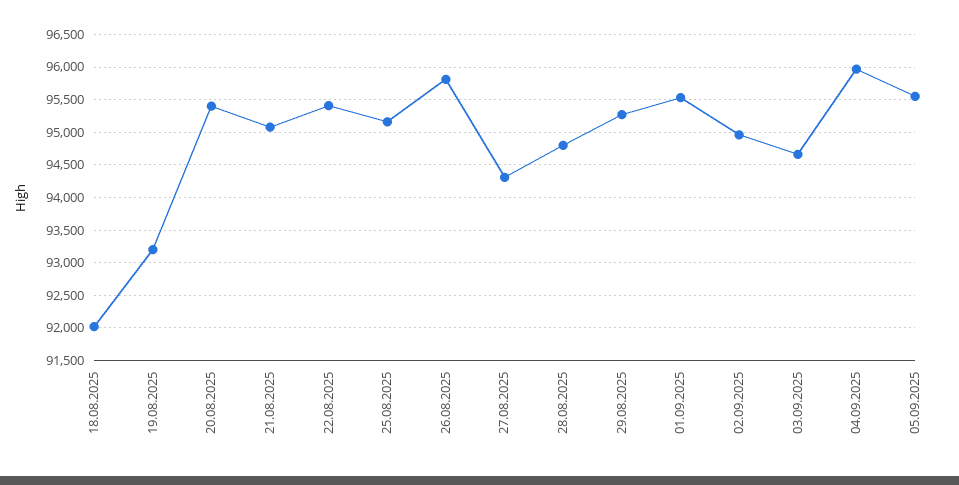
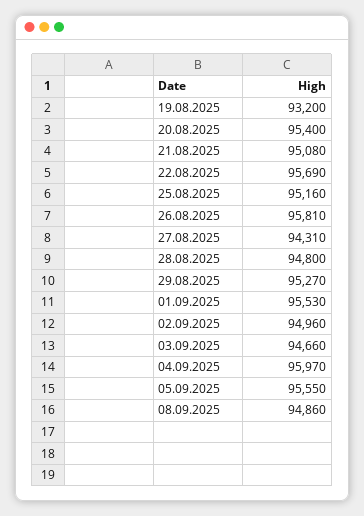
18.08.2025: 92000 -> none
22.08.2025: 95400 -> 95690
08.09.2025: none -> 94860

